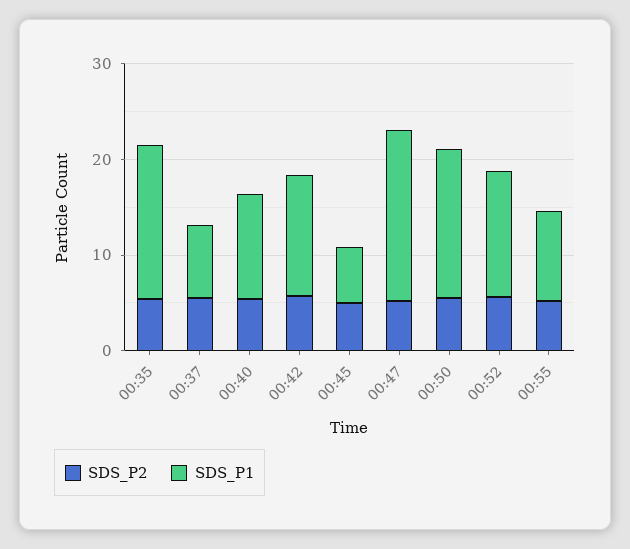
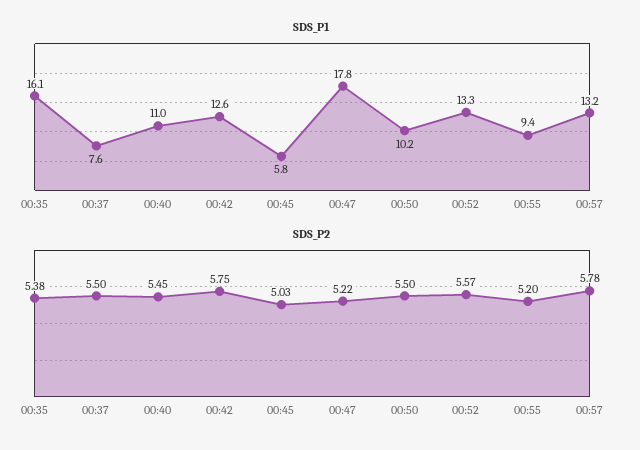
SDS_P1, 00:50: 16 -> 10.2
SDS_P1, 00:57: none -> 13.2
SDS_P2, 00:57: none -> 5.78

